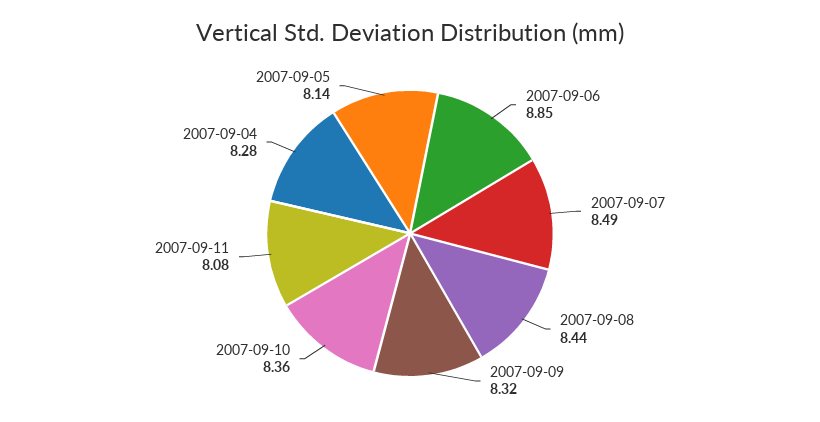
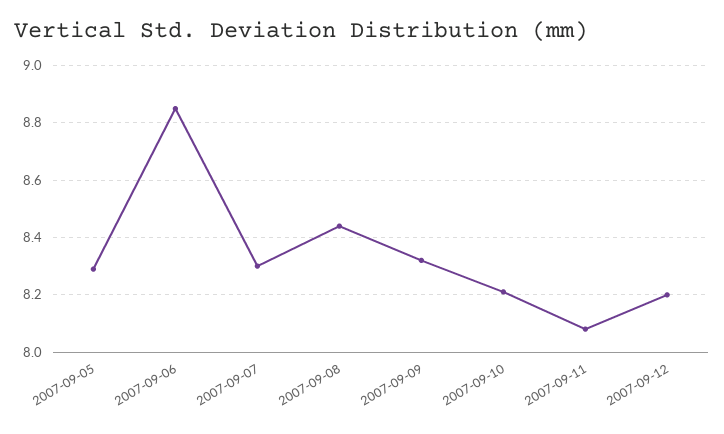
2007-09-07: 8.49 -> 8.3
2007-09-10: 8.36 -> 8.2
2007-09-04: 8.28 -> none
2007-09-05: 8.14 -> 8.3
2007-09-12: none -> 8.2

